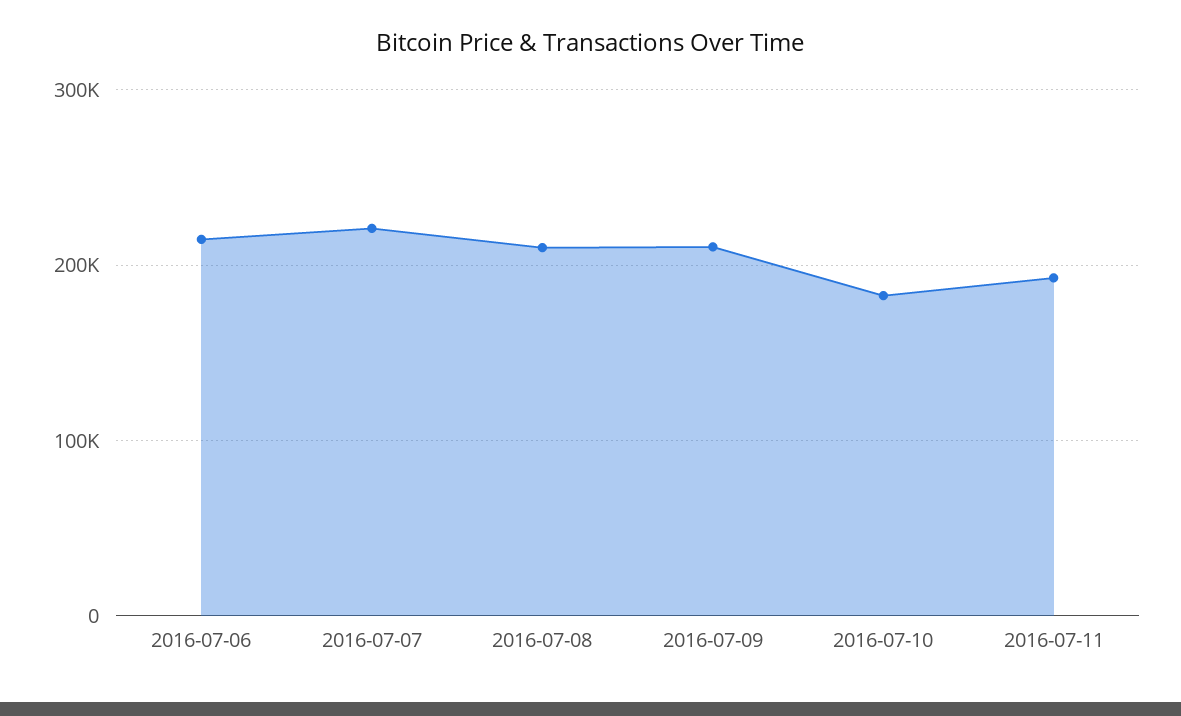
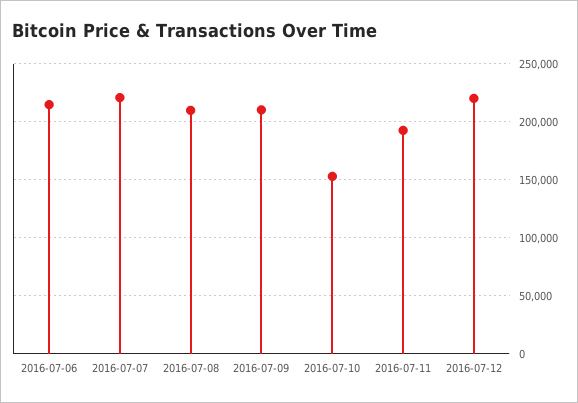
2016-07-10: 180000 -> 150000
2016-07-12: none -> 220000

